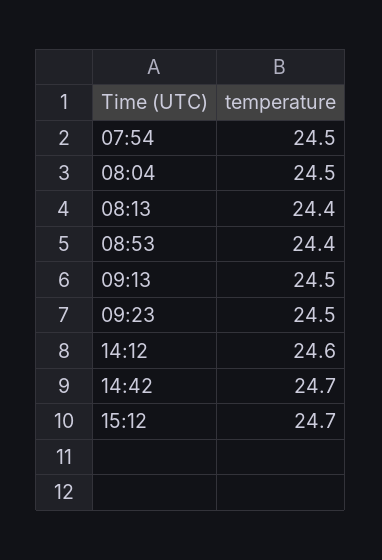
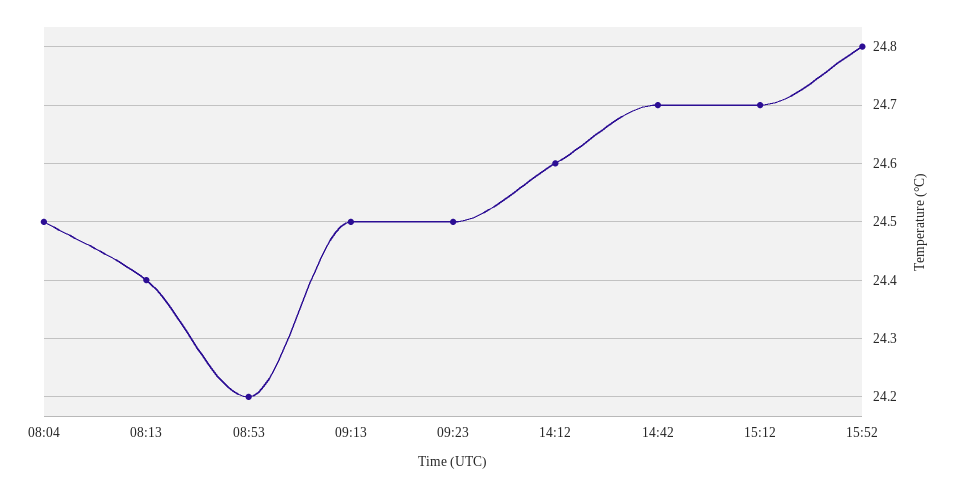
07:54: 24.5 -> none
08:53: 24.4 -> 24.2
15:52: none -> 24.8

